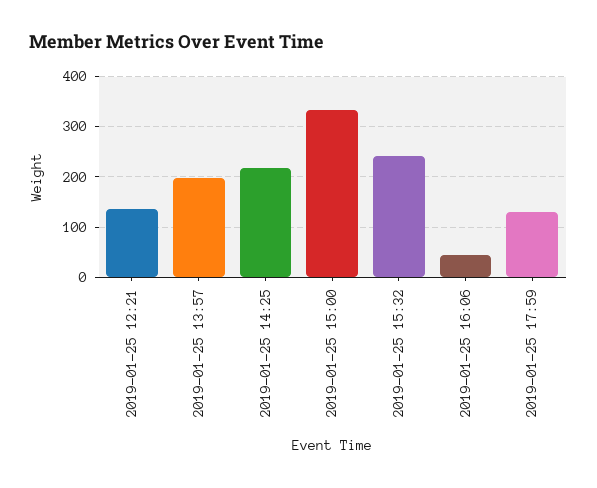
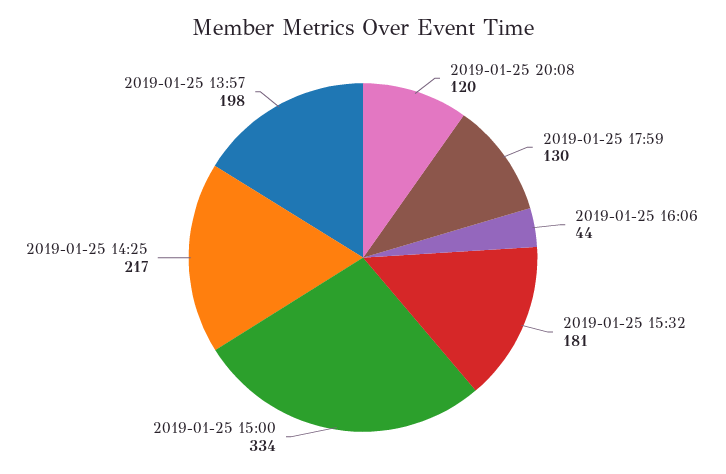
2019-01-25 12:21: 140 -> none
2019-01-25 15:32: 240 -> 181
2019-01-25 20:08: none -> 120

